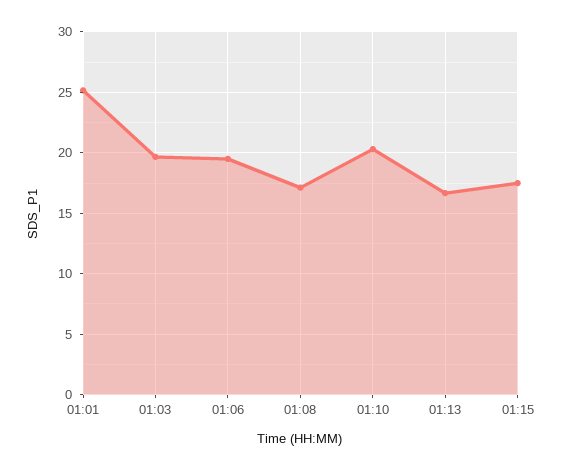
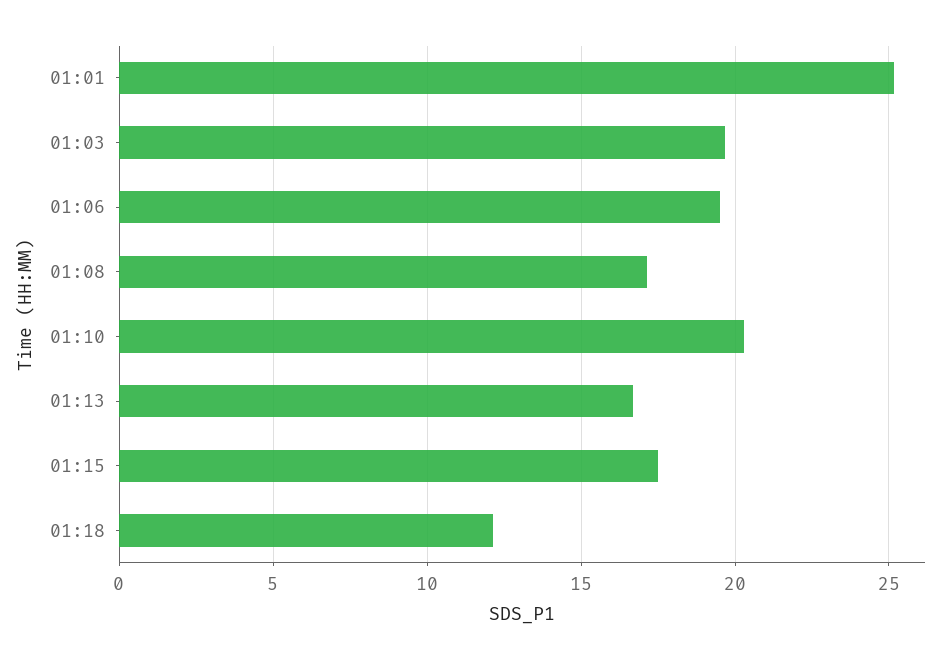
01:18: none -> 12

